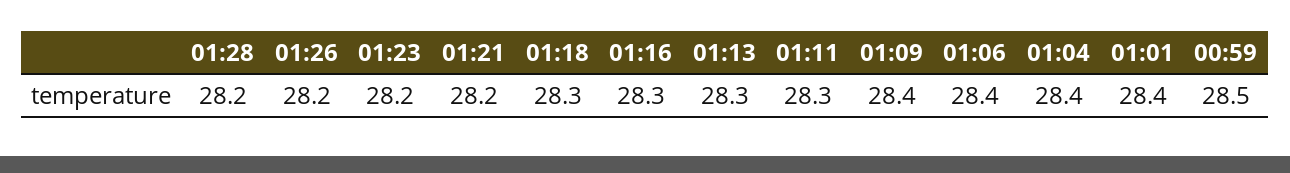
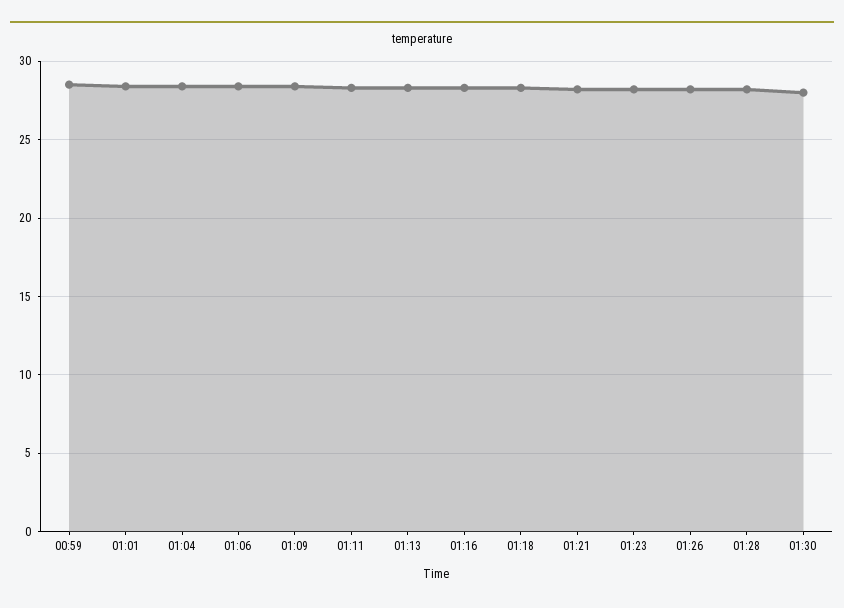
01:30: none -> 28

